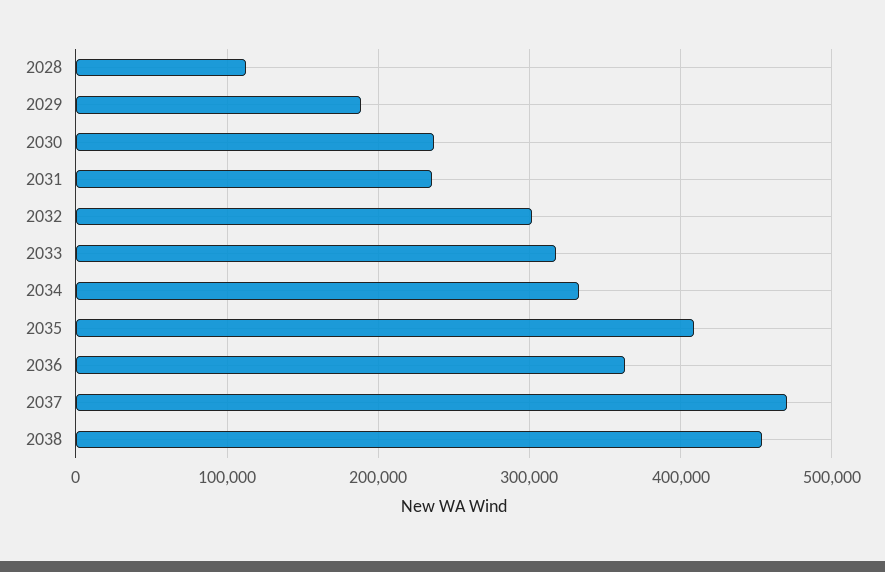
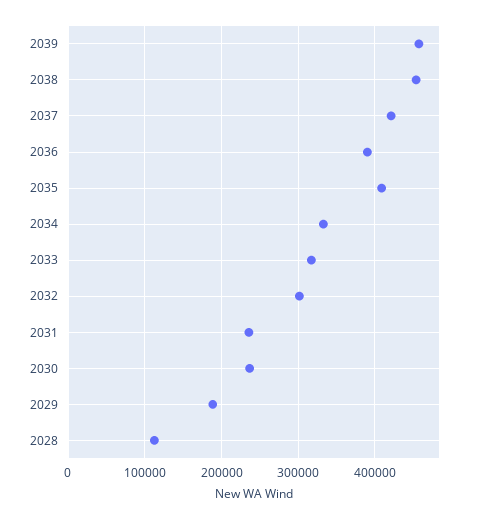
2036: 360000 -> 390000
2037: 470000 -> 420000
2039: none -> 460000

